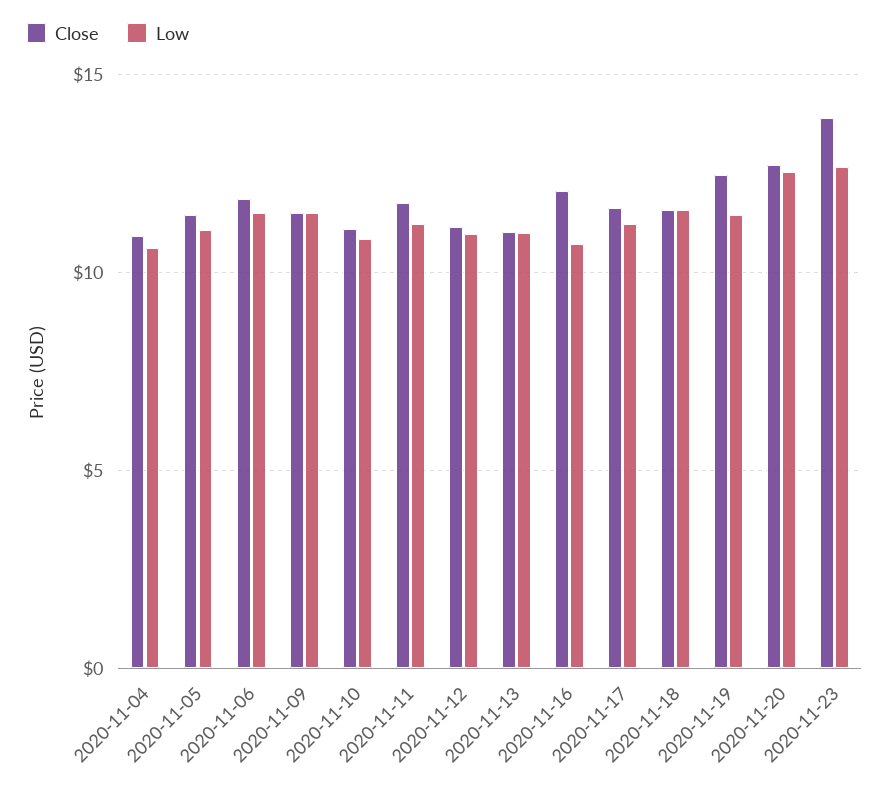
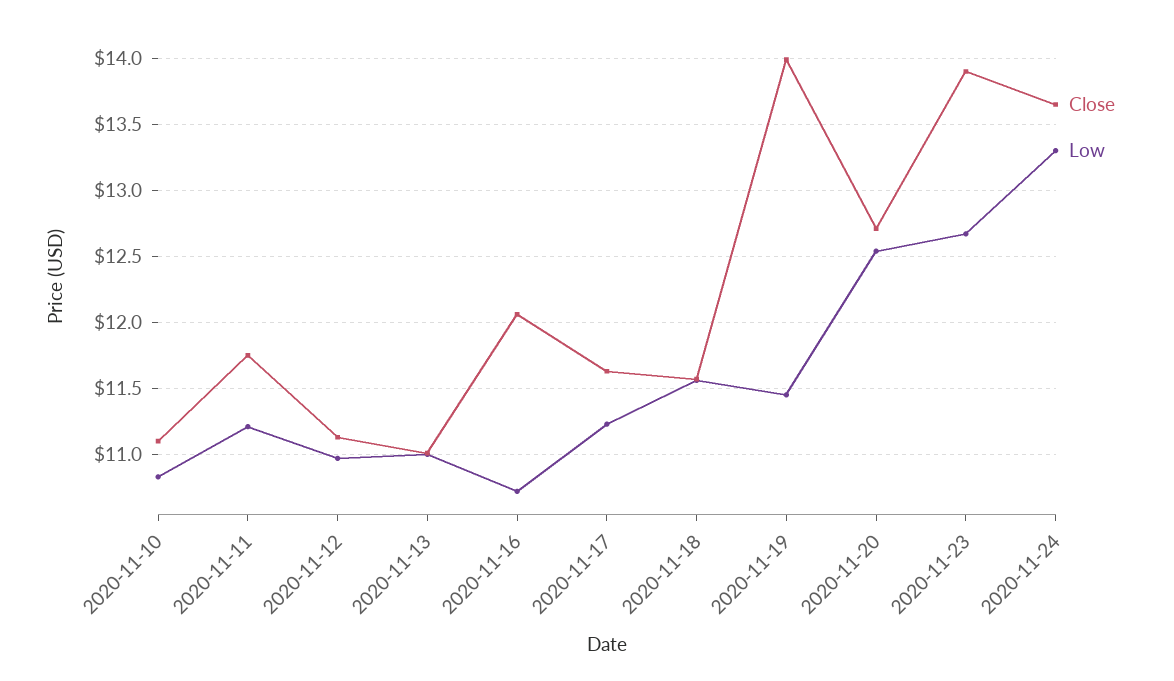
Close, 2020-11-04: 11 -> none
Low, 2020-11-04: 10.5 -> none
Close, 2020-11-05: 11.5 -> none
Low, 2020-11-05: 11 -> none
Close, 2020-11-06: 12 -> none
Low, 2020-11-06: 11.5 -> none
Close, 2020-11-09: 11.5 -> none
Low, 2020-11-09: 11.5 -> none
Close, 2020-11-19: 12.5 -> 14
Close, 2020-11-24: none -> 13.65
Low, 2020-11-24: none -> 13.3

